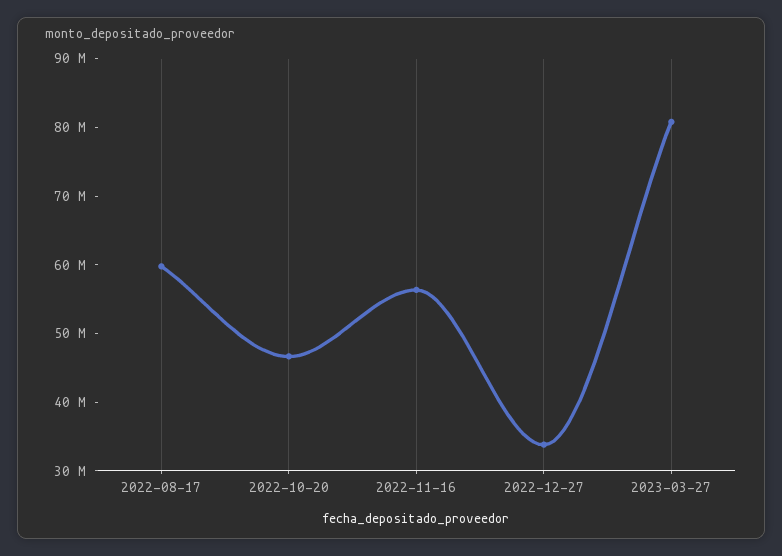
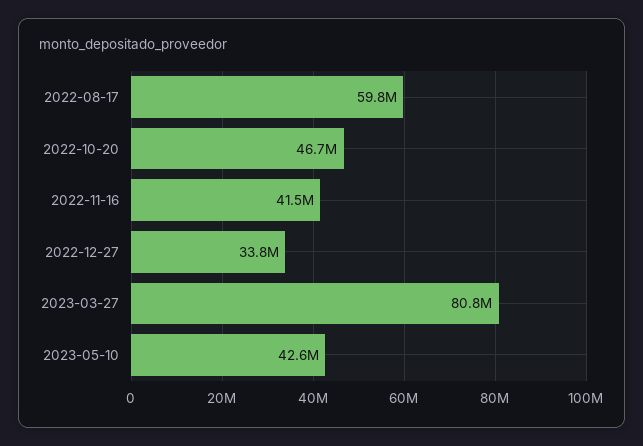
2022-11-16: 56000000 -> 41500000
2023-05-10: none -> 42600000

